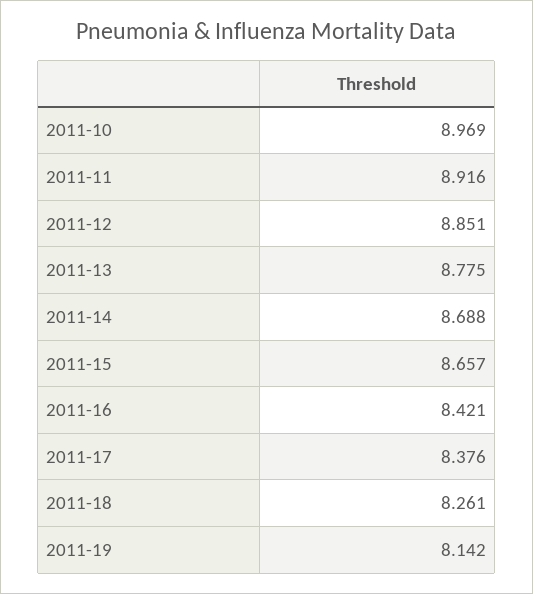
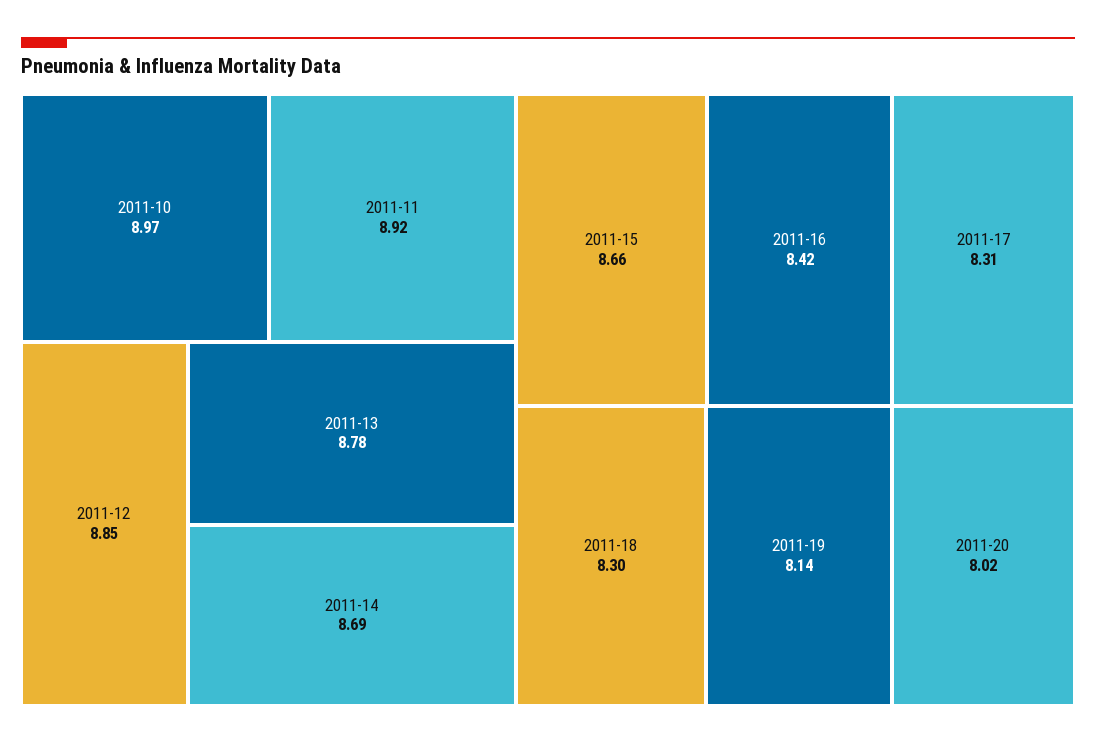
2011-17: 8.376 -> 8.31
2011-18: 8.261 -> 8.3
2011-20: none -> 8.02

